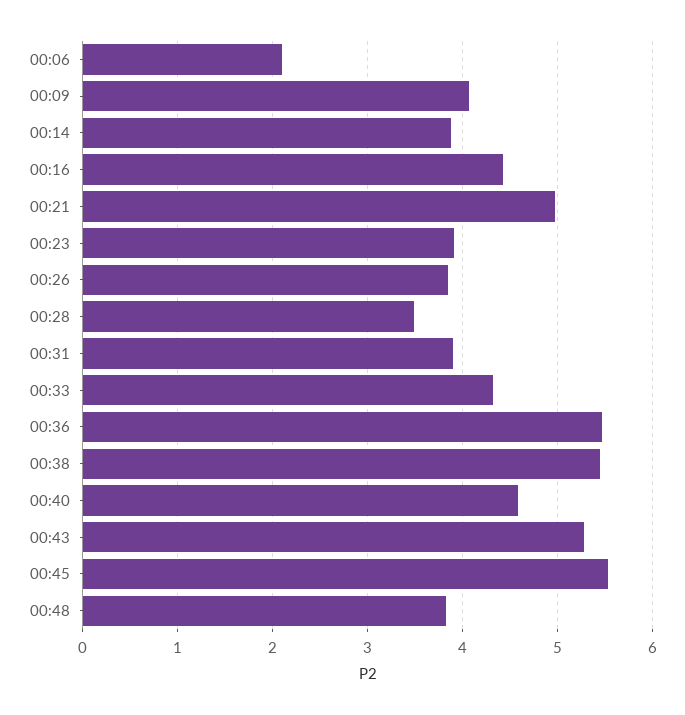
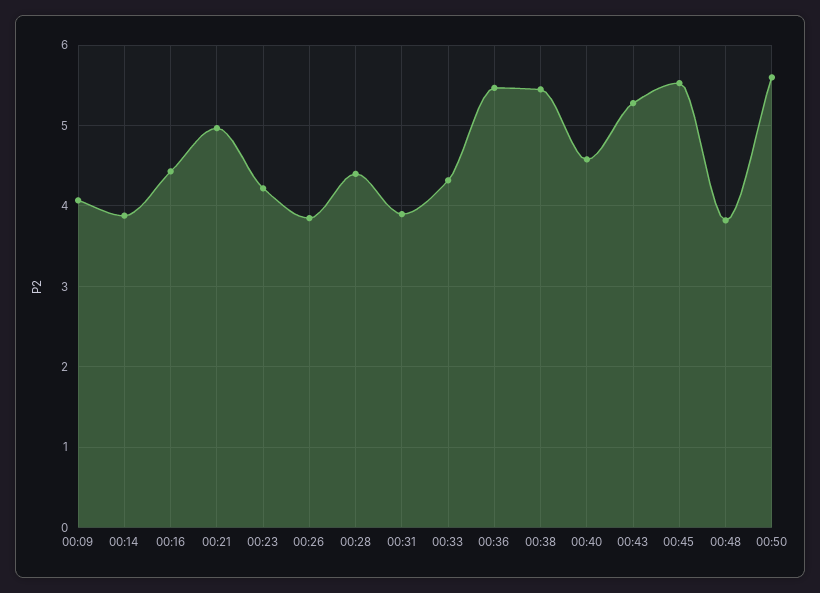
00:06: 2.1 -> none
00:23: 3.9 -> 4.2
00:28: 3.5 -> 4.4
00:50: none -> 5.6

